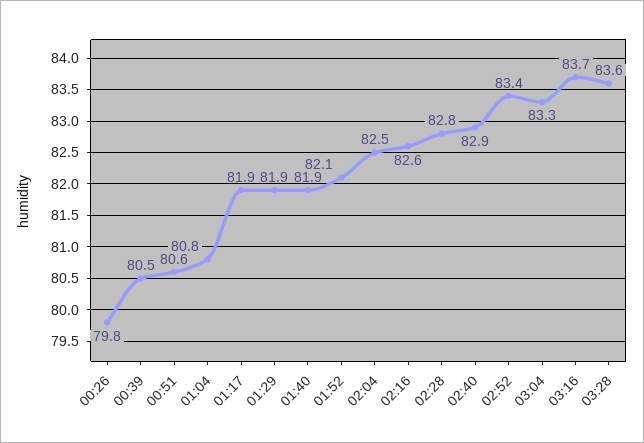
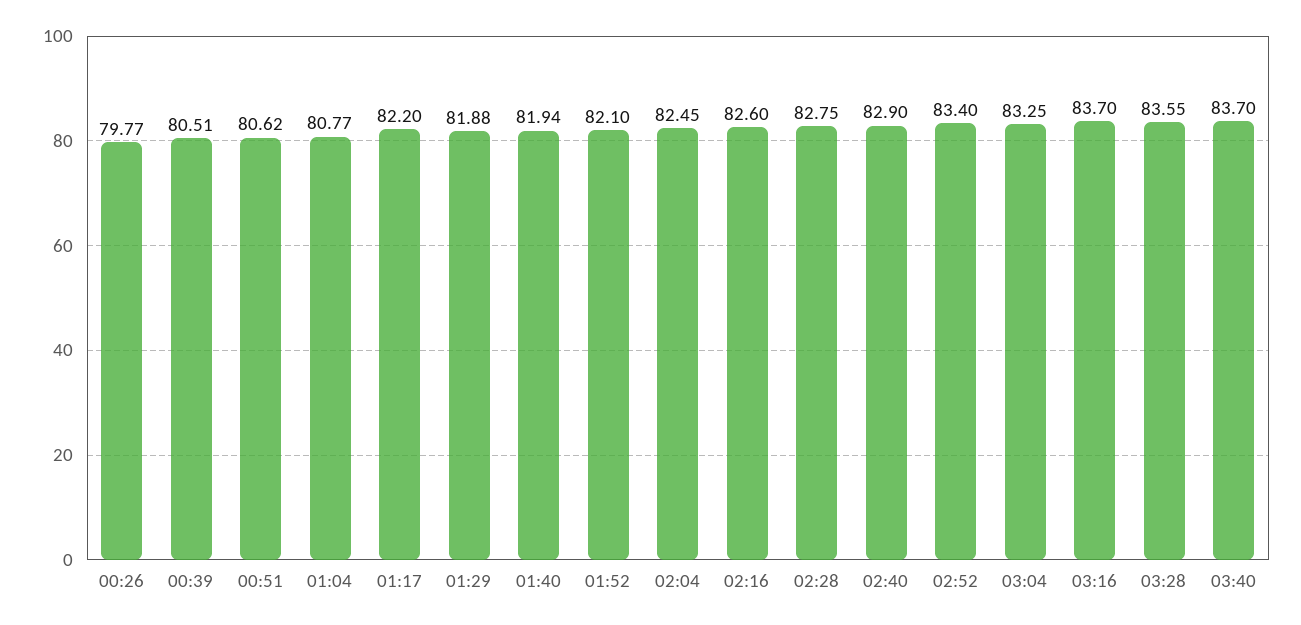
01:17: 81.9 -> 82.2
03:40: none -> 83.7

